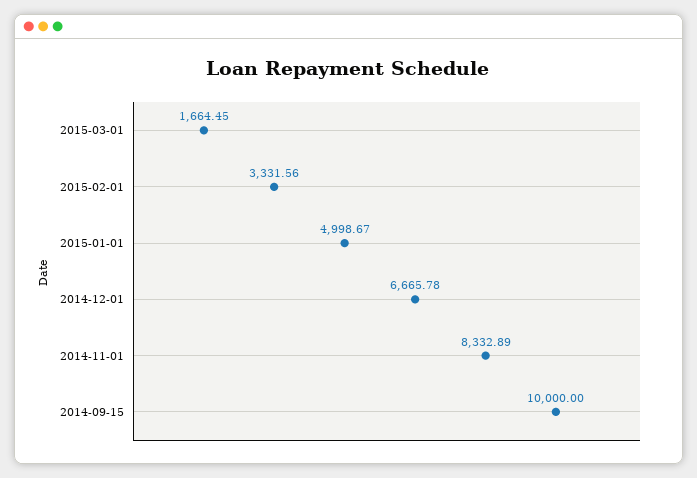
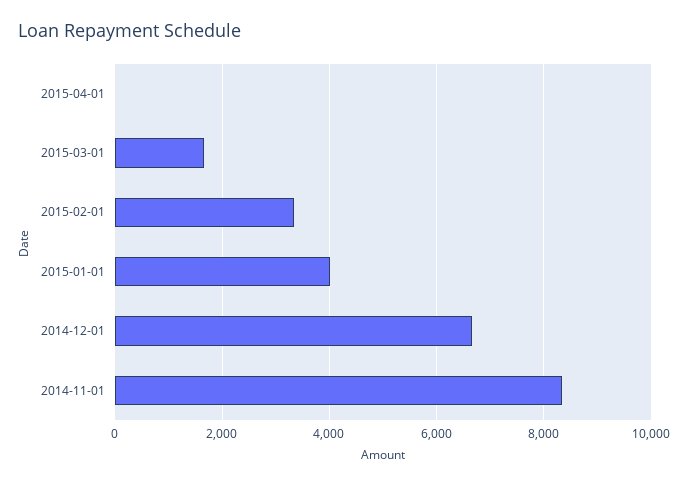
2015-01-01: 4998.67 -> 4000
2014-09-15: 10000 -> none
2015-04-01: none -> 0

